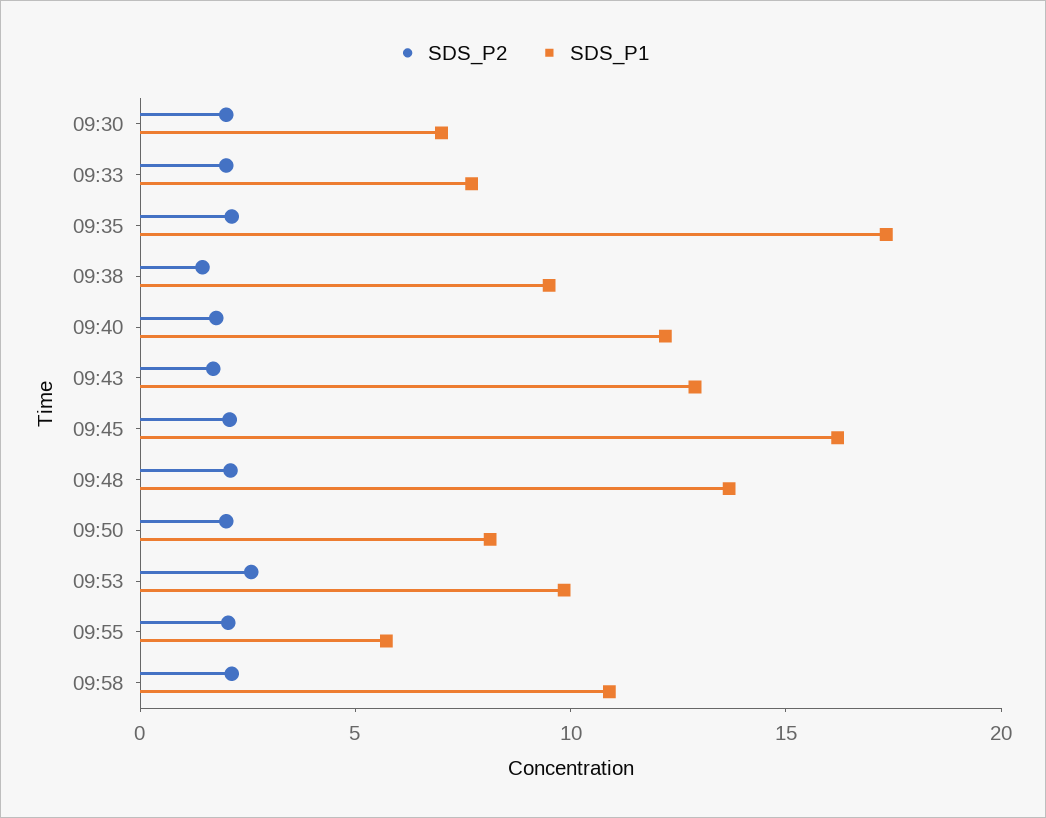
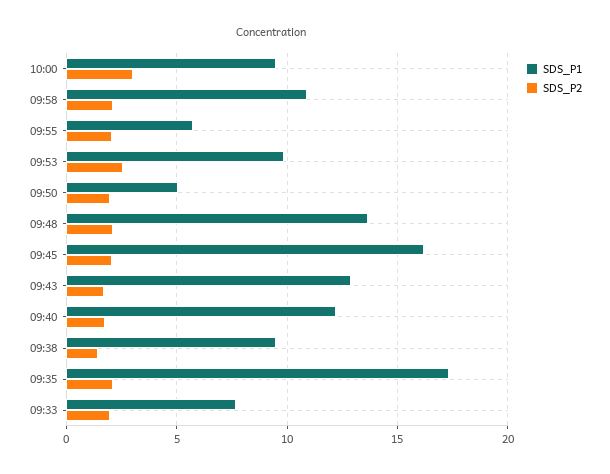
SDS_P2, 09:30: 2 -> none
SDS_P1, 09:30: 7 -> none
SDS_P1, 09:50: 8 -> 5
SDS_P1, 10:00: none -> 9.5
SDS_P2, 10:00: none -> 3

